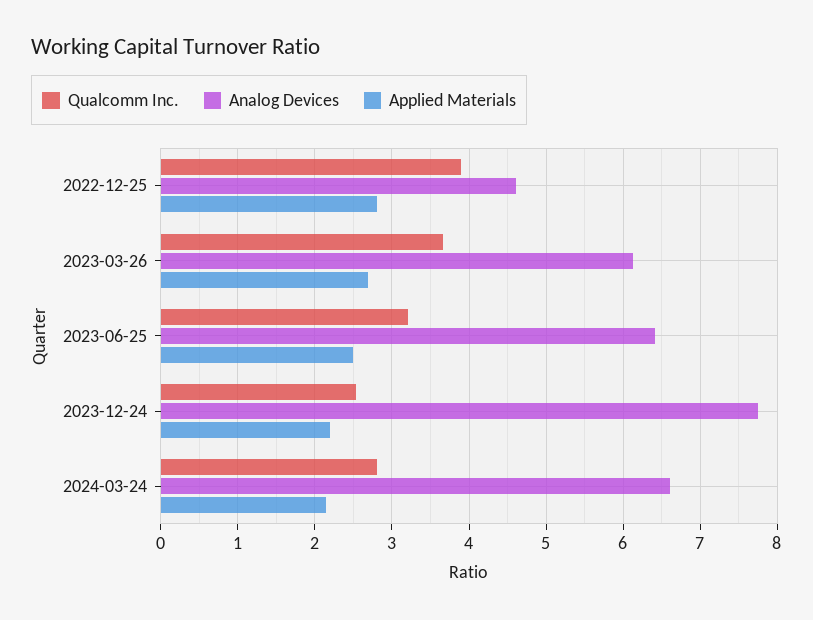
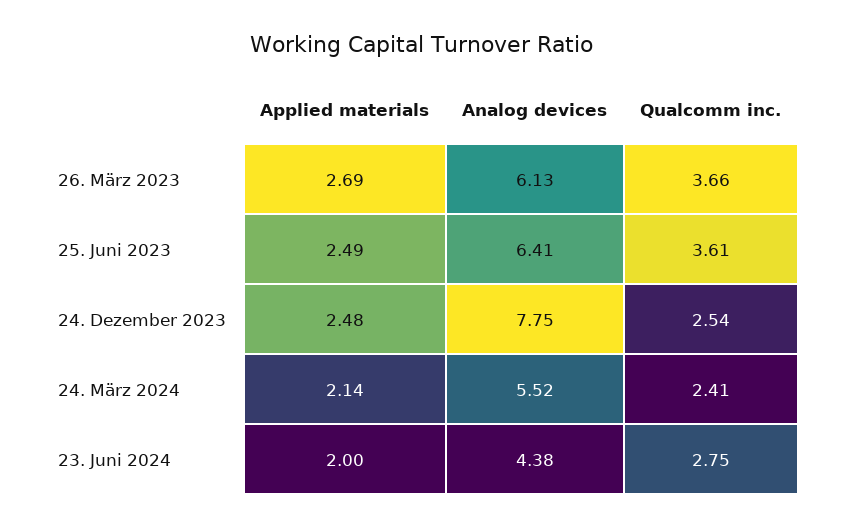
Qualcomm Inc., 2022-12-25: 3.9 -> none
Analog Devices, 2022-12-25: 4.6 -> none
Applied Materials, 2022-12-25: 2.8 -> none
Qualcomm Inc., 2023-06-25: 3.2 -> 3.61
Applied Materials, 2023-12-24: 2.2 -> 2.48
Qualcomm Inc., 2024-03-24: 2.8 -> 2.41
Analog Devices, 2024-03-24: 6.6 -> 5.52
Applied Materials, 23. Juni 2024: none -> 2
Analog Devices, 23. Juni 2024: none -> 4.38
Qualcomm Inc., 23. Juni 2024: none -> 2.75

